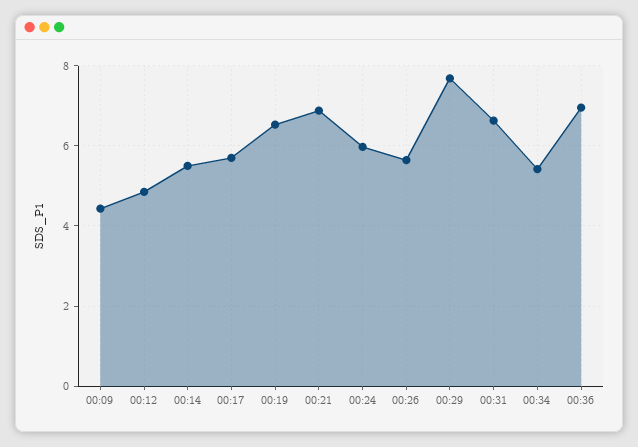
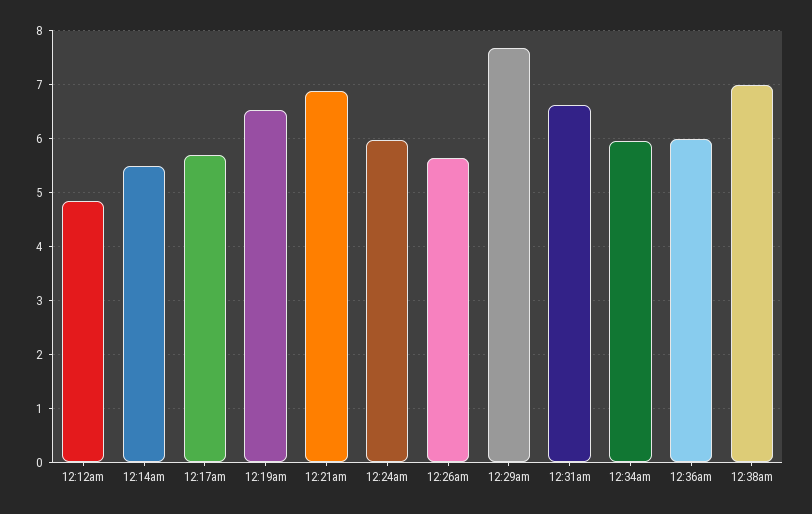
00:09: 4.4 -> none
00:34: 5.4 -> 6
00:36: 7 -> 6
12:38am: none -> 7

